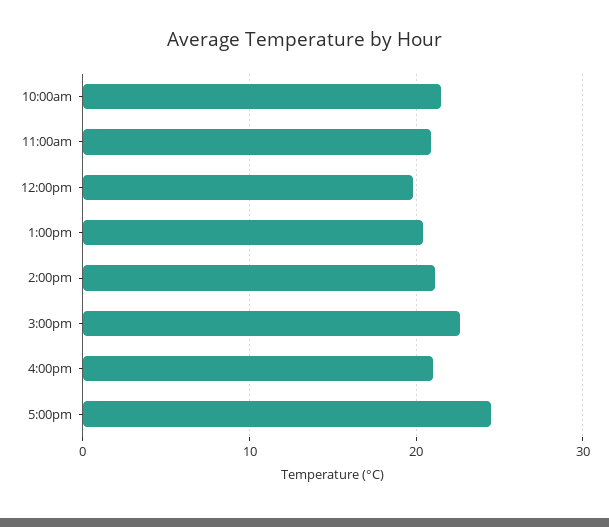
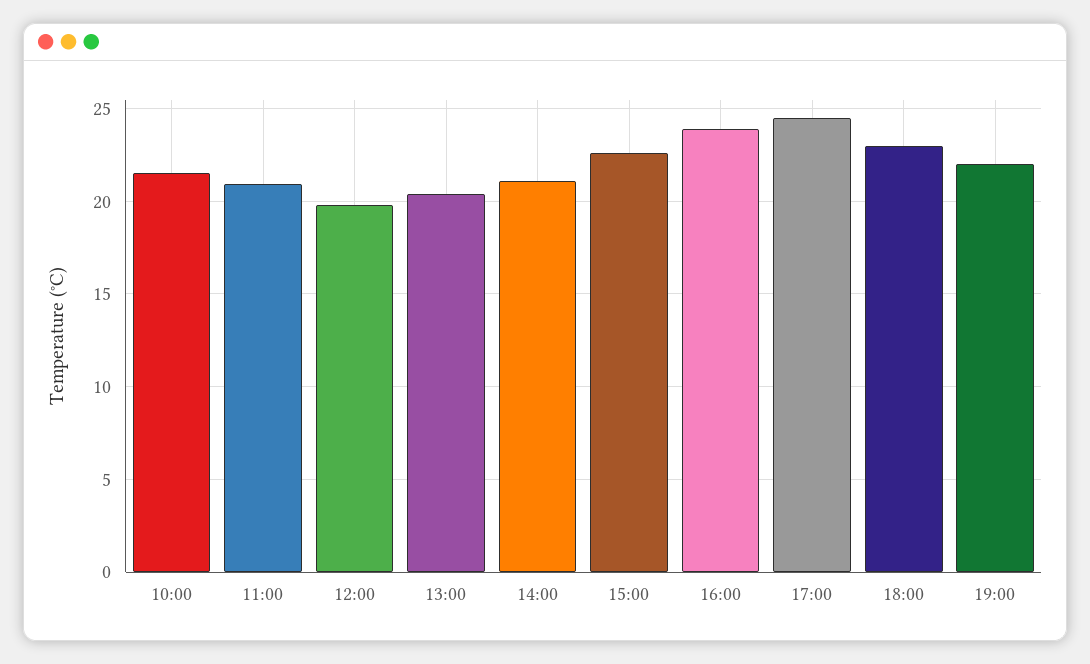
4:00pm: 21 -> 24
18:00: none -> 23
19:00: none -> 22

